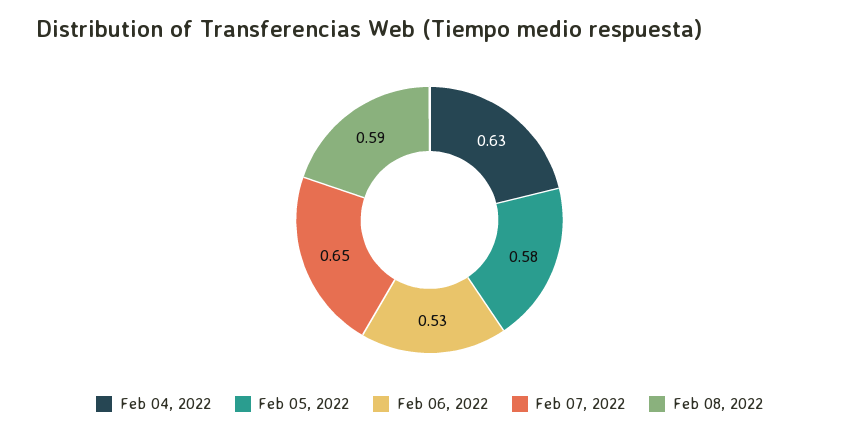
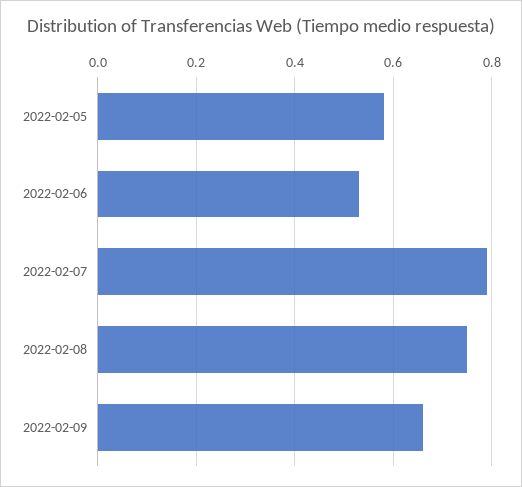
Feb 04, 2022: 0.63 -> none
Feb 07, 2022: 0.65 -> 0.8
Feb 08, 2022: 0.59 -> 0.75
2022-02-09: none -> 0.65

